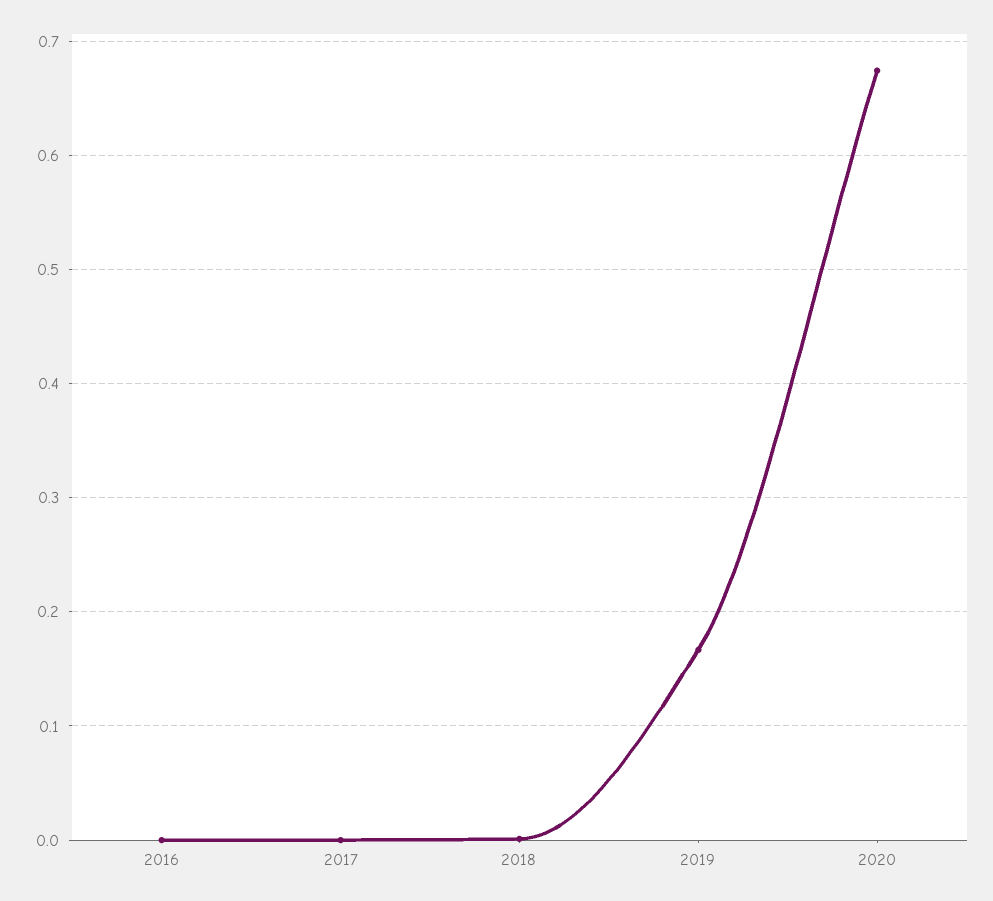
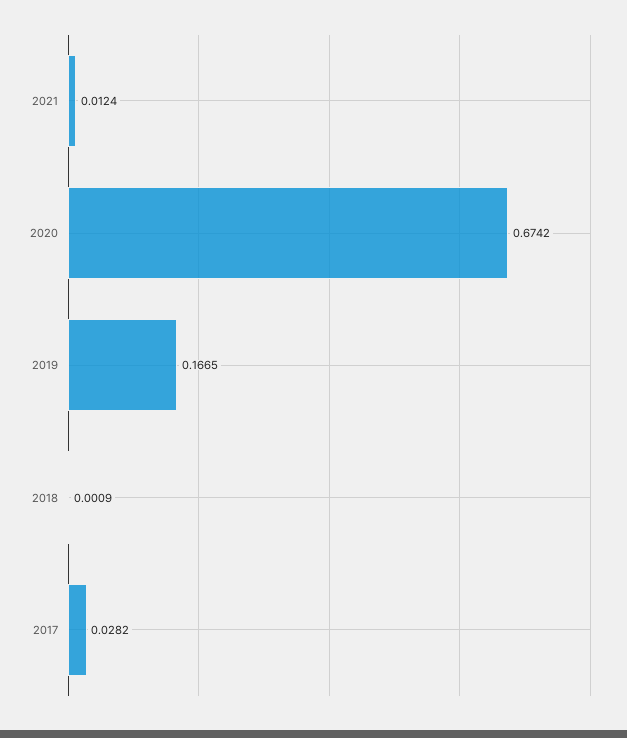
2016: 0 -> none
2017: 0 -> 0.0282
2021: none -> 0.0124

